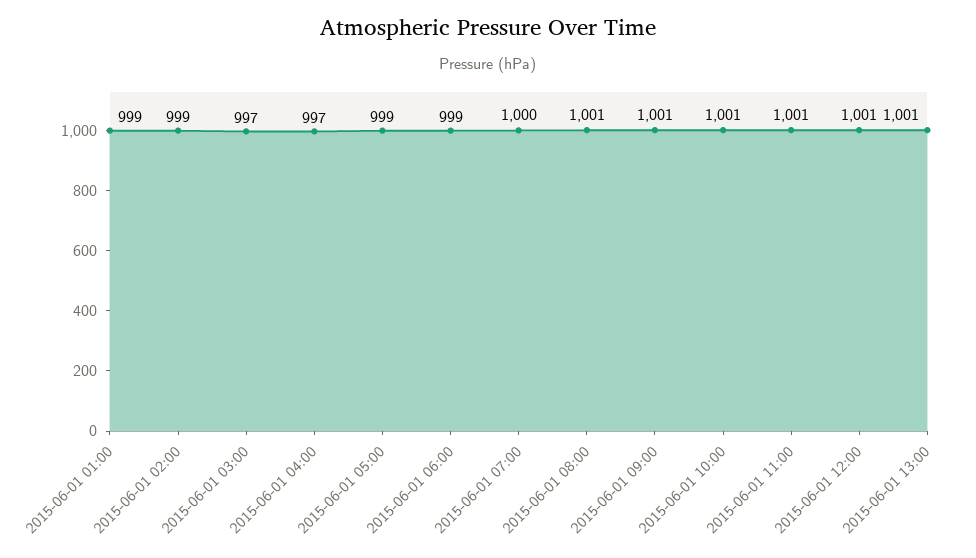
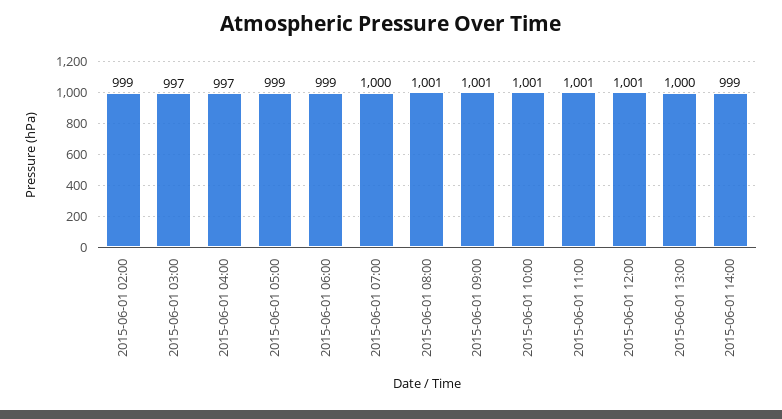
2015-06-01 01:00: 999 -> none
2015-06-01 13:00: 1001 -> 1000
2015-06-01 14:00: none -> 999

